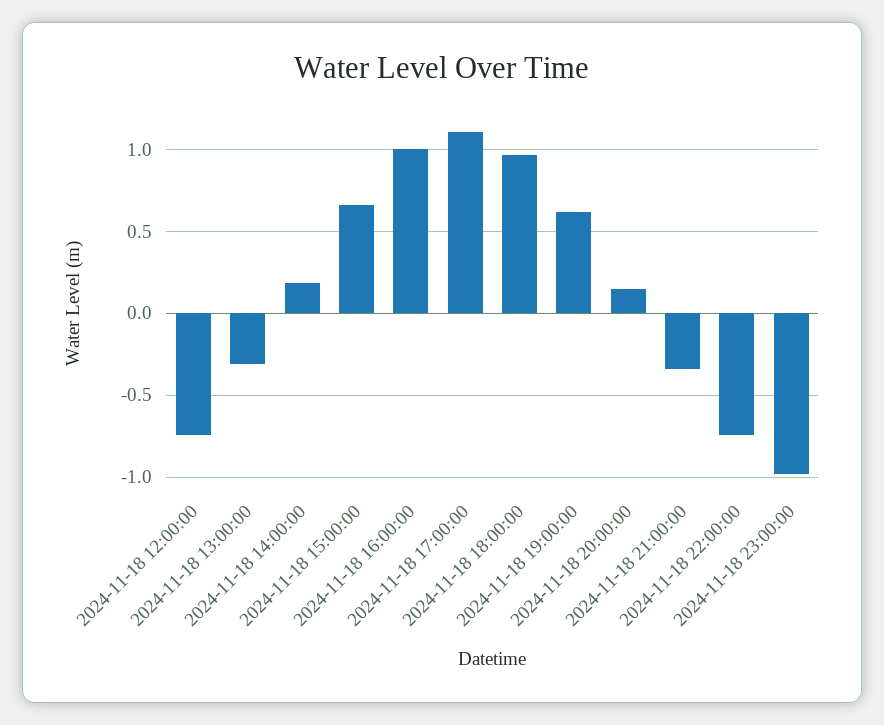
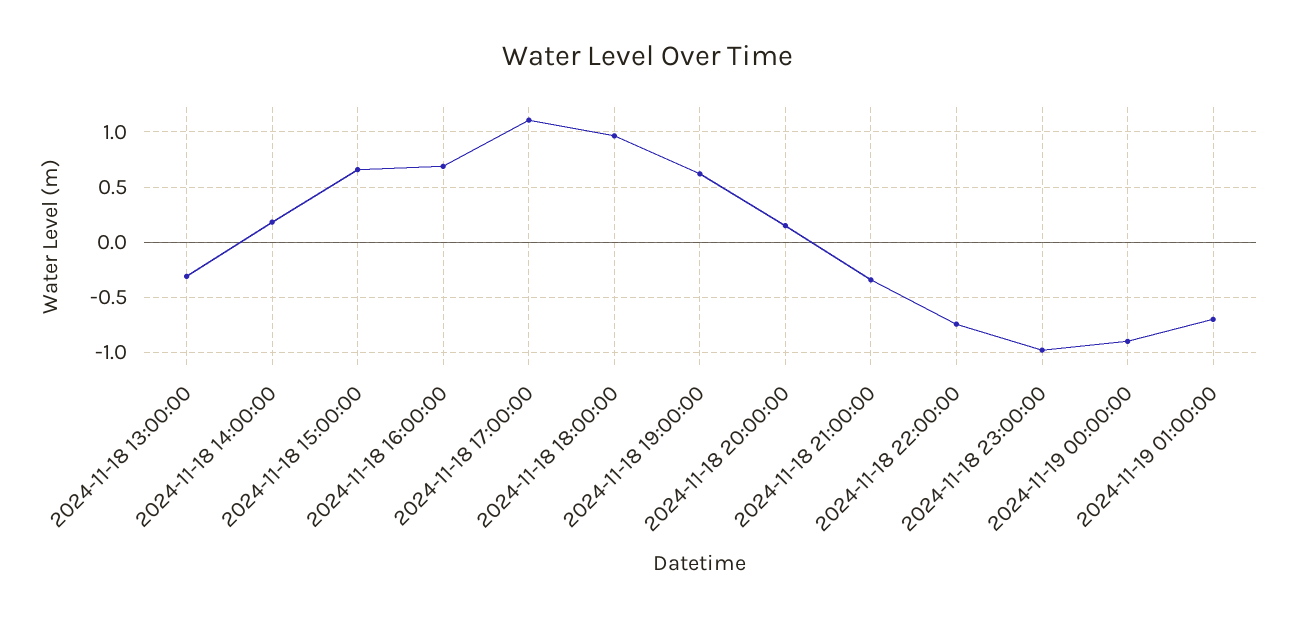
2024-11-18 12:00:00: -0.75 -> none
2024-11-18 16:00:00: 1 -> 0.7
2024-11-19 00:00:00: none -> -0.9
2024-11-19 01:00:00: none -> -0.7

